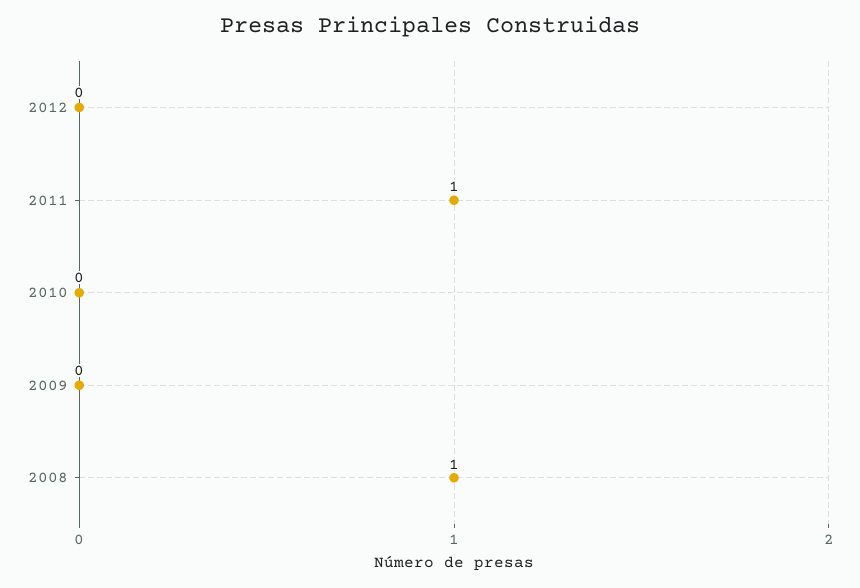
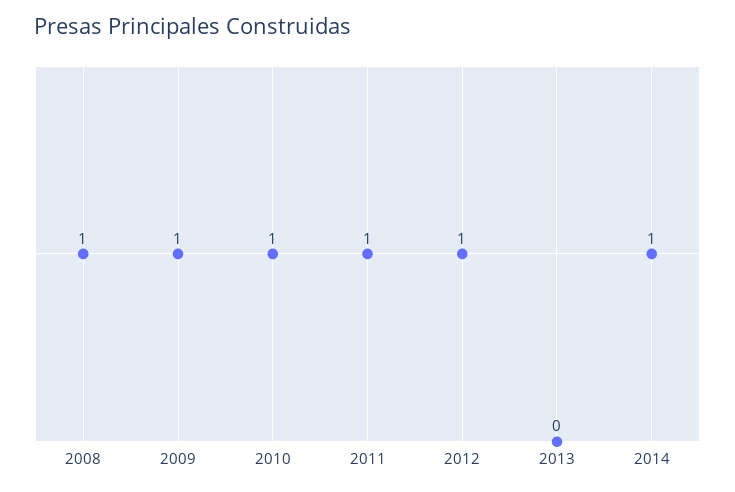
2012: 0 -> 1
2010: 0 -> 1
2009: 0 -> 1
2013: none -> 0
2014: none -> 1

